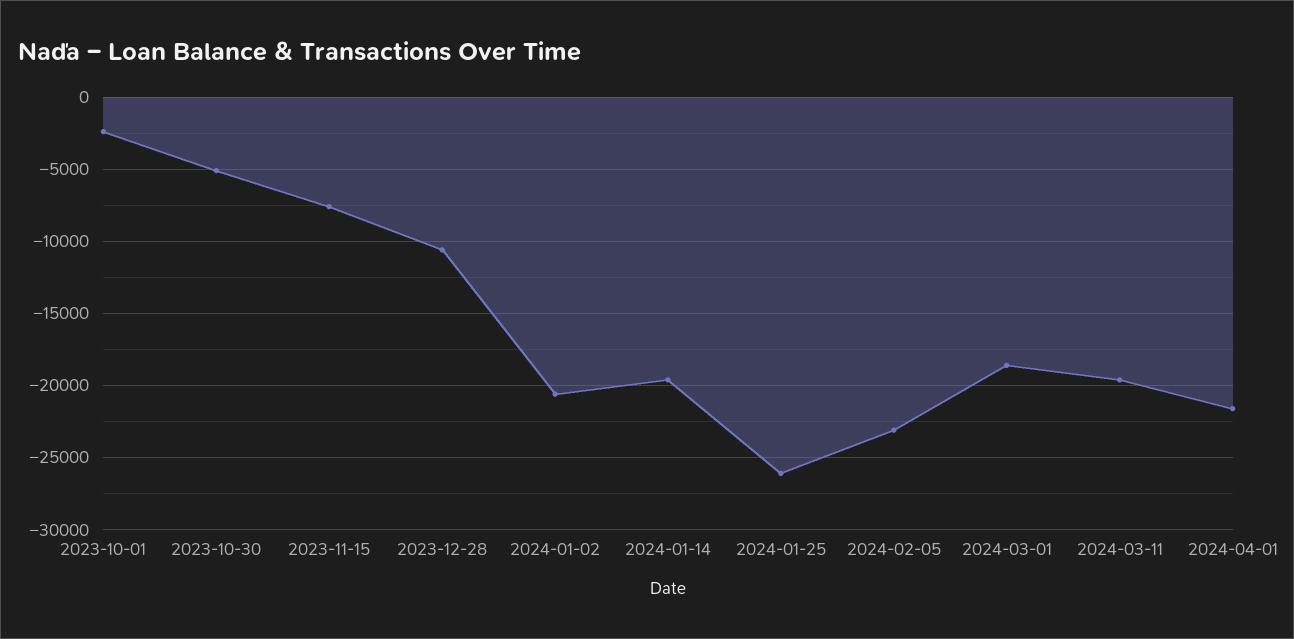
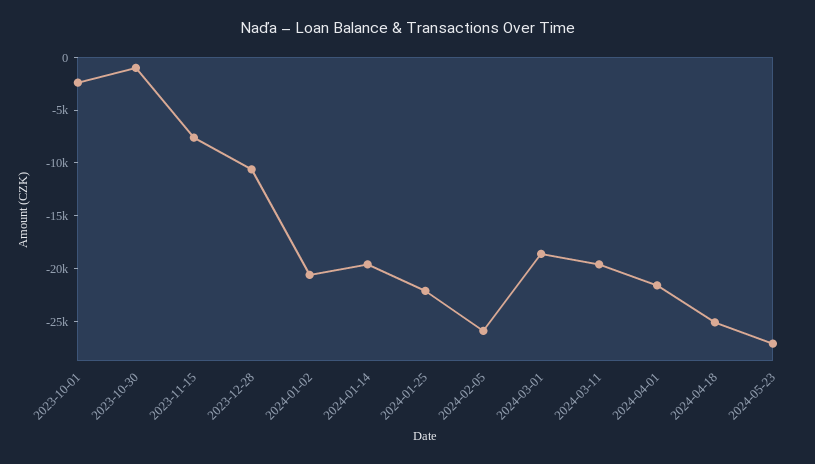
2023-10-30: -5000 -> -1000
2024-01-25: -26000 -> -22000
2024-02-05: -23000 -> -26000
2024-04-18: none -> -25000
2024-05-23: none -> -27000

